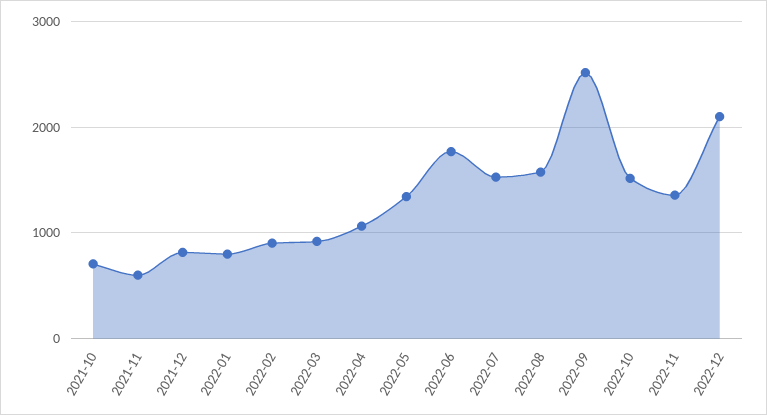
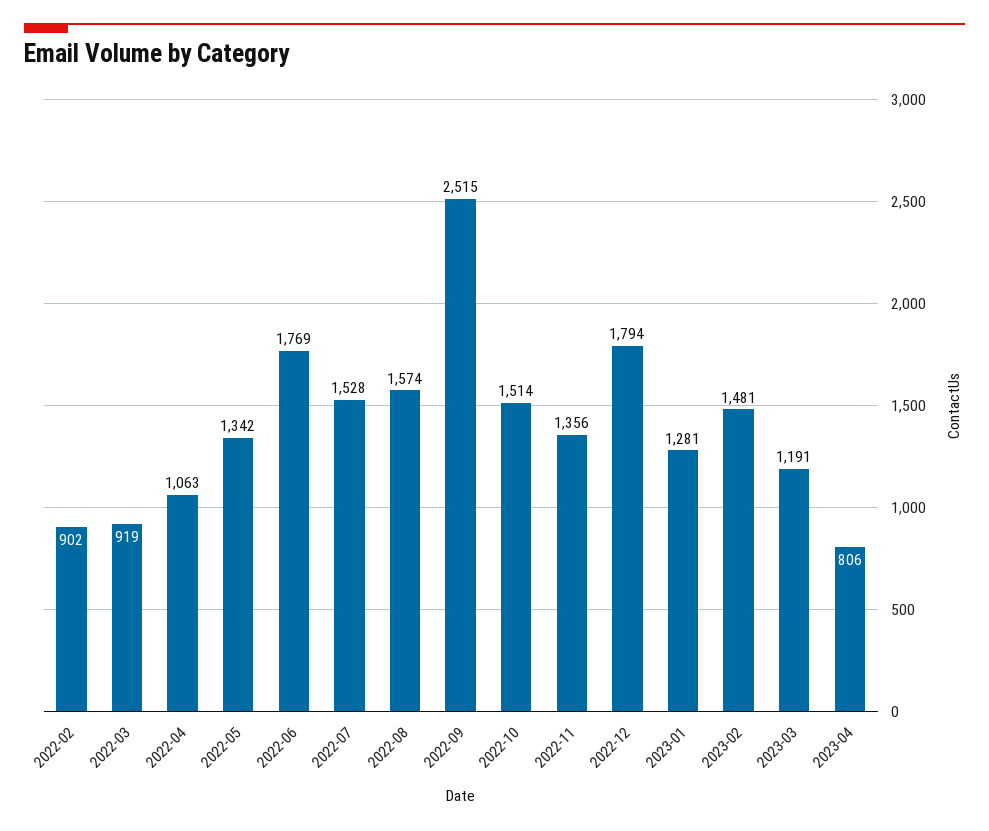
2021-10: 700 -> none
2021-11: 600 -> none
2021-12: 800 -> none
2022-01: 800 -> none
2022-12: 2100 -> 1794
2023-01: none -> 1281
2023-02: none -> 1481
2023-03: none -> 1191
2023-04: none -> 806

